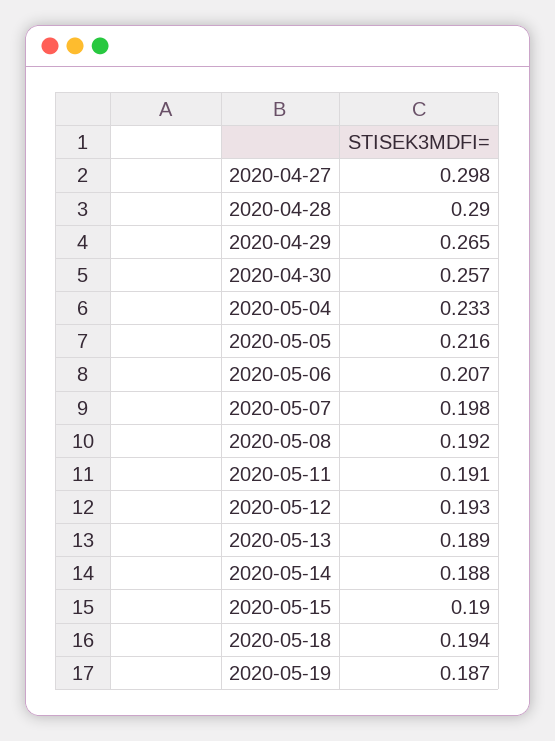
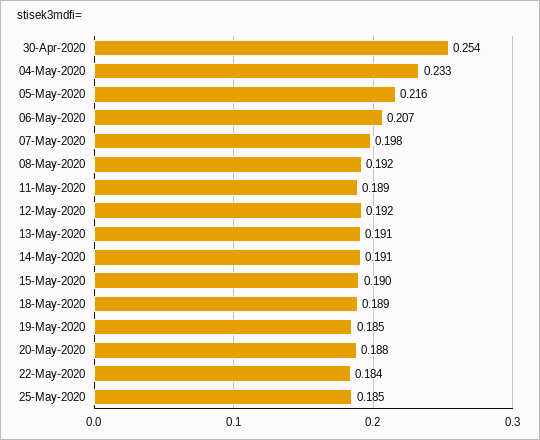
2020-04-27: 0.298 -> none
2020-04-28: 0.29 -> none
2020-04-29: 0.265 -> none
2020-04-30: 0.257 -> 0.254
2020-05-11: 0.191 -> 0.189
2020-05-12: 0.193 -> 0.192
2020-05-13: 0.189 -> 0.191
2020-05-14: 0.188 -> 0.191
2020-05-18: 0.194 -> 0.189
2020-05-19: 0.187 -> 0.185
20-May-2020: none -> 0.188
22-May-2020: none -> 0.184
25-May-2020: none -> 0.185

